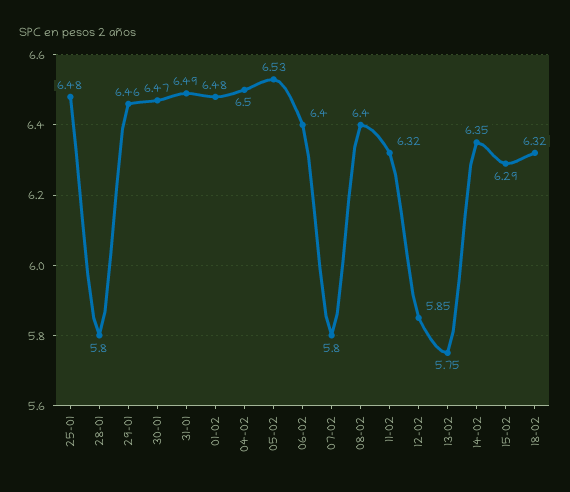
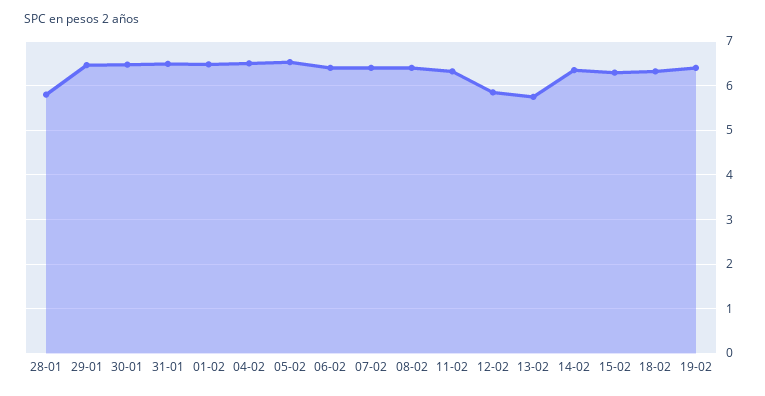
25-01: 6.48 -> none
07-02: 5.8 -> 6.4
19-02: none -> 6.4

